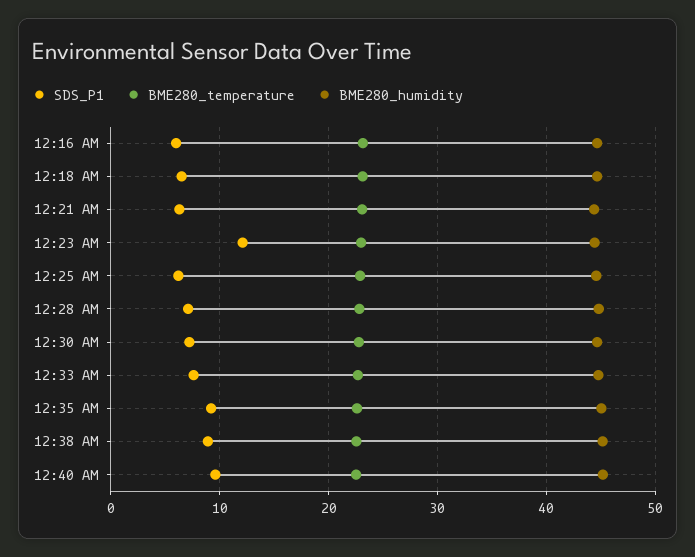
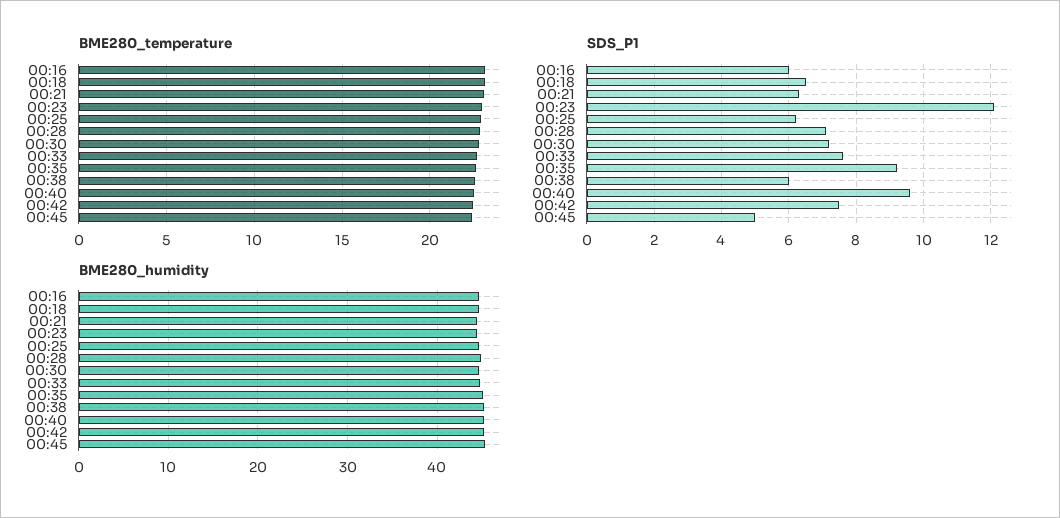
SDS_P1, 12:38 AM: 9 -> 6
BME280_temperature, 00:42: none -> 22.5
BME280_temperature, 00:45: none -> 22.5
SDS_P1, 00:42: none -> 7.5
SDS_P1, 00:45: none -> 5
BME280_humidity, 00:42: none -> 45
BME280_humidity, 00:45: none -> 45

